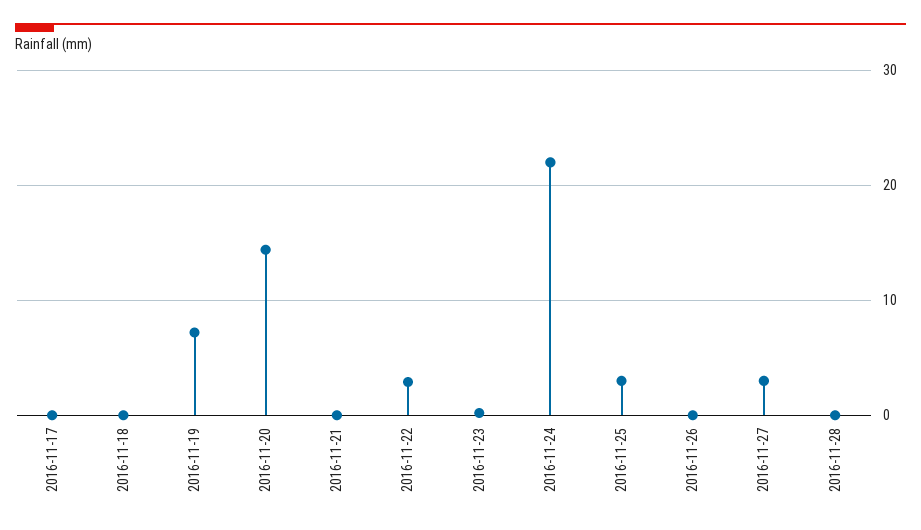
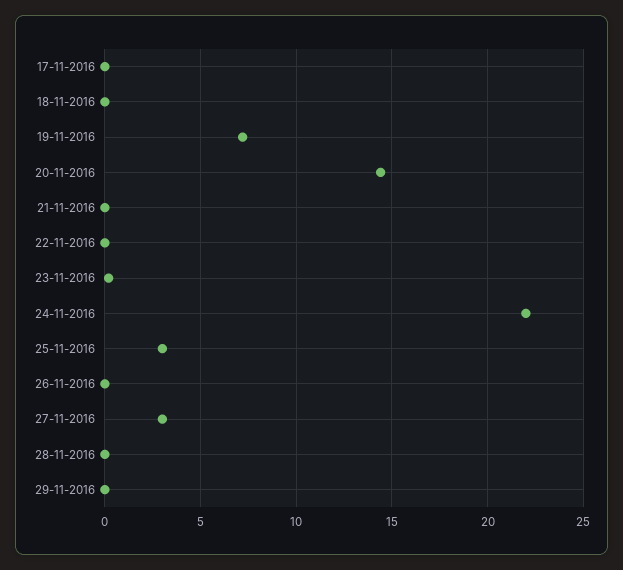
2016-11-22: 3 -> 0
29-11-2016: none -> 0

